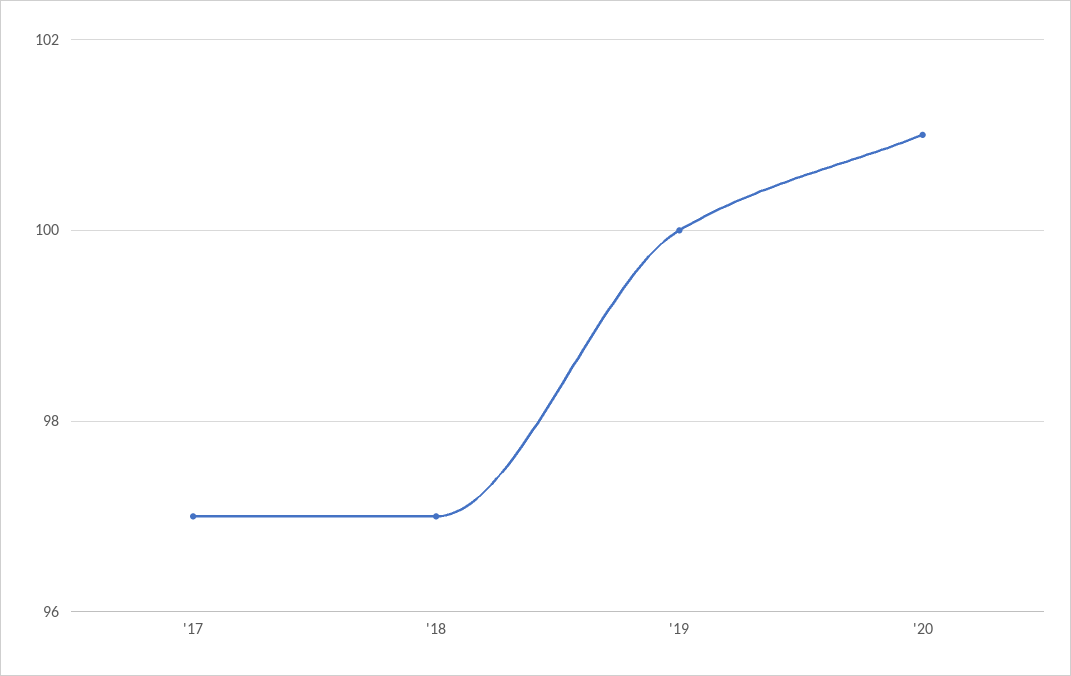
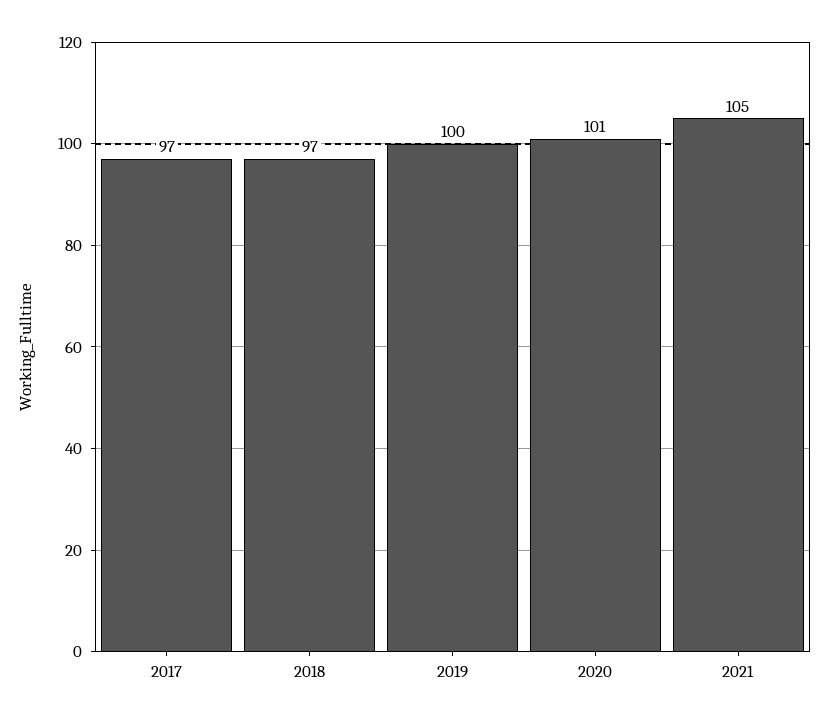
2021: none -> 105

